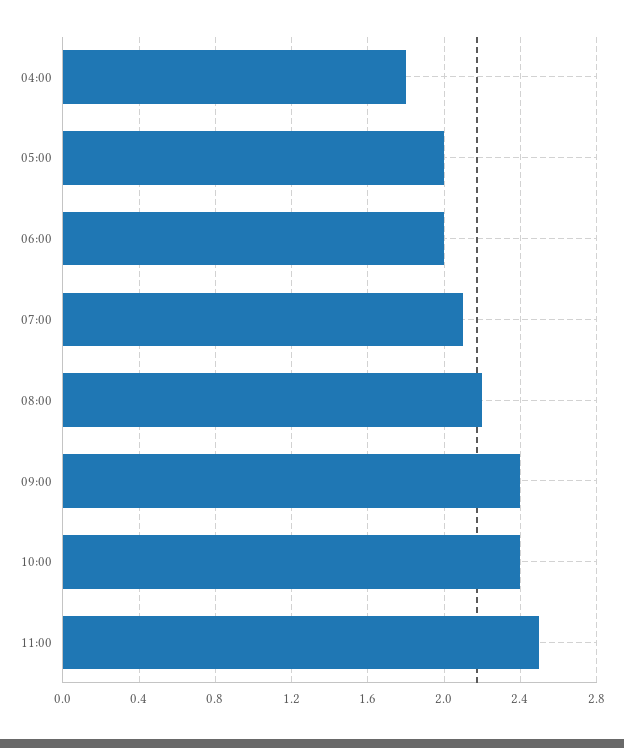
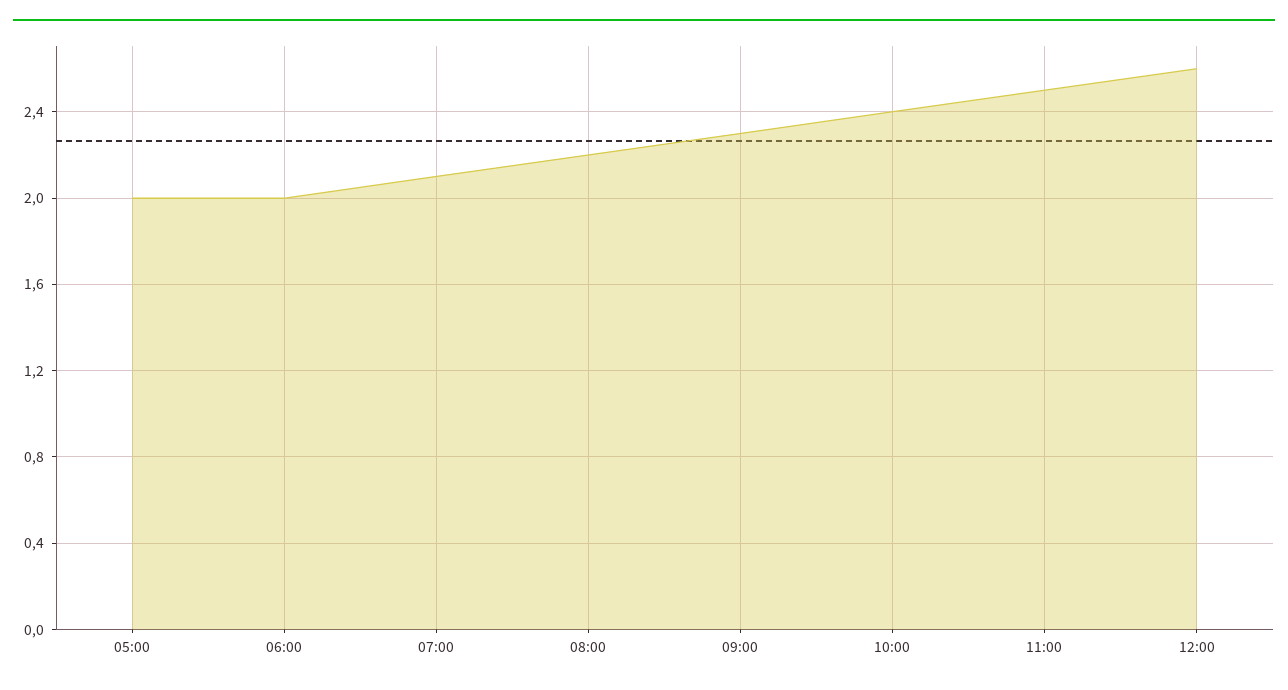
04:00: 1.8 -> none
09:00: 2.4 -> 2.3
12:00: none -> 2.6

